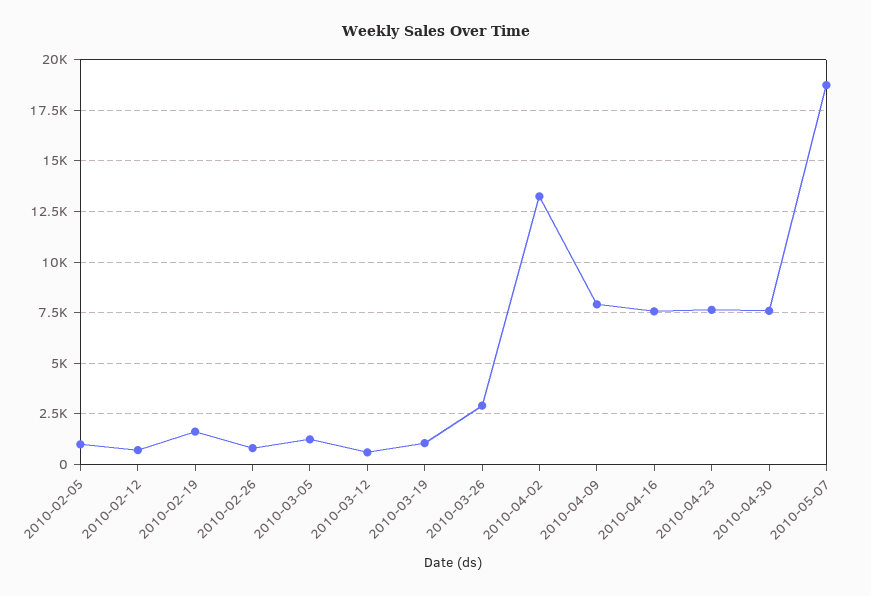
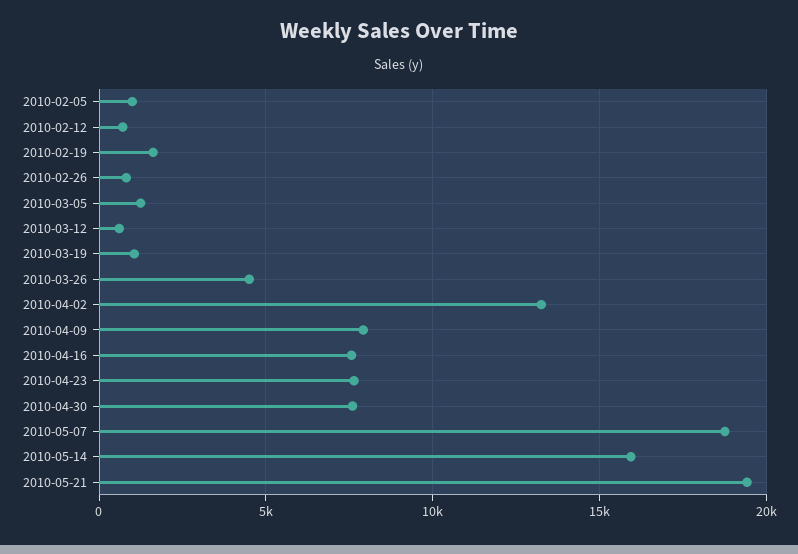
2010-03-26: 3000 -> 4500
2010-05-14: none -> 16000
2010-05-21: none -> 19500

